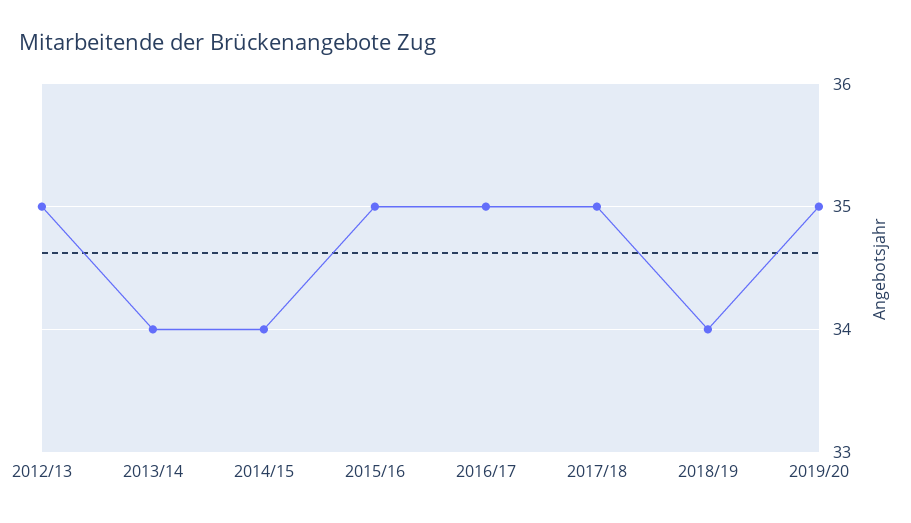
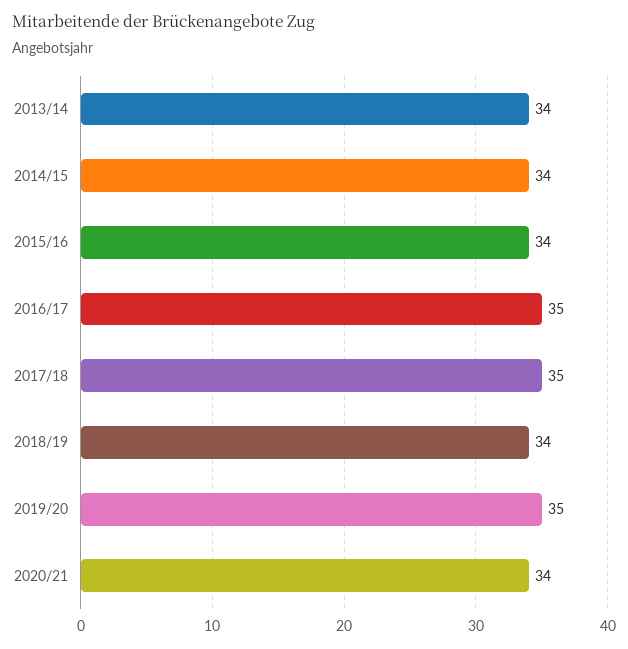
2012/13: 35 -> none
2015/16: 35 -> 34
2020/21: none -> 34

